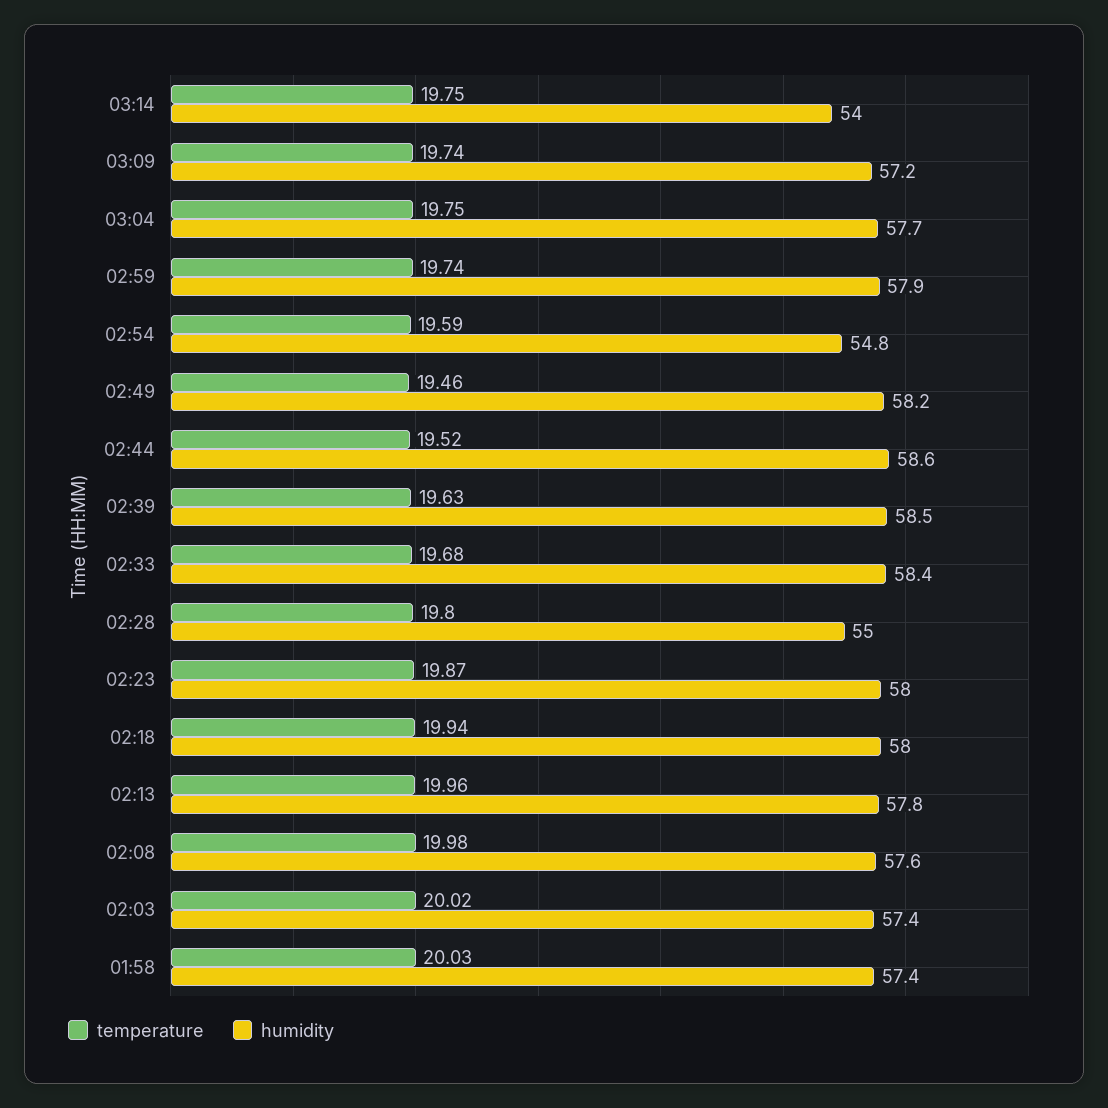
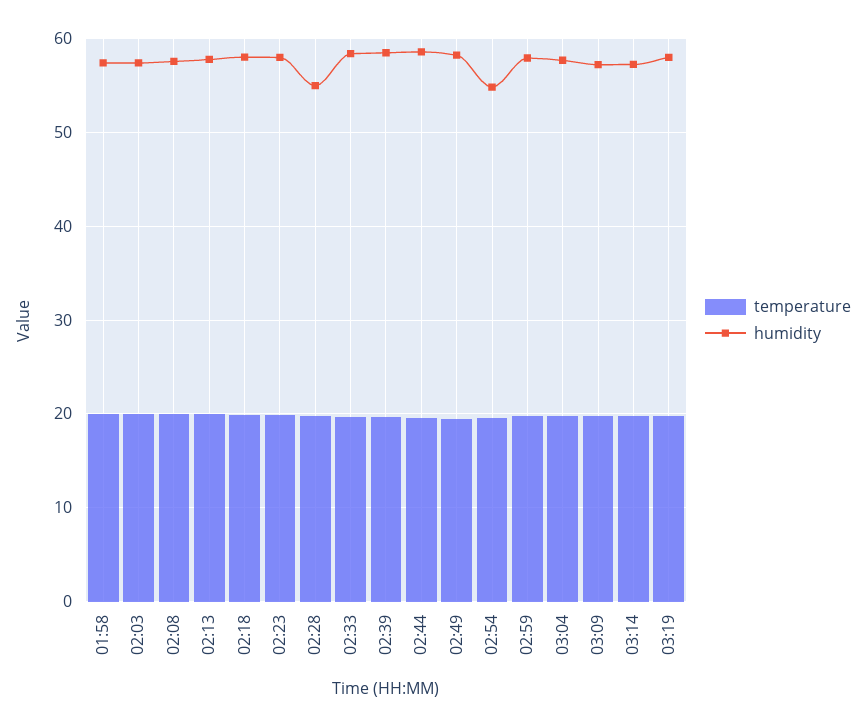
humidity, 03:14: 54 -> 57
temperature, 03:19: none -> 20
humidity, 03:19: none -> 58

